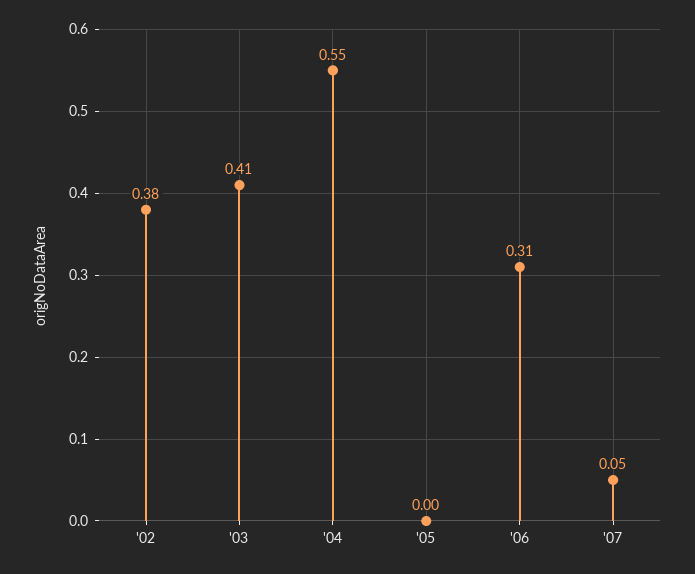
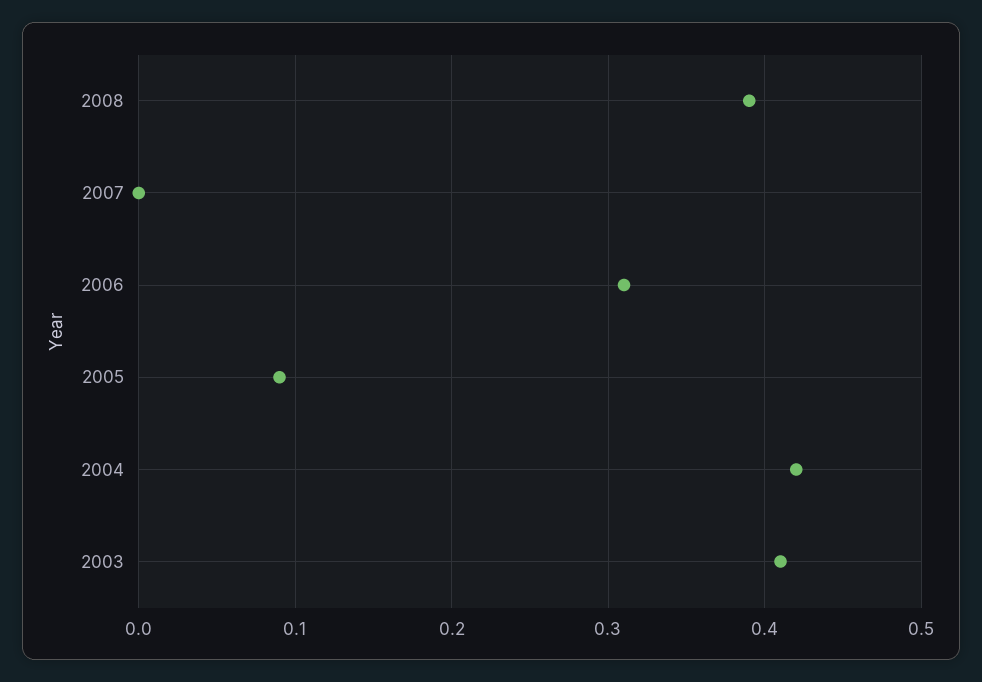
'02: 0.38 -> none
'04: 0.55 -> 0.42
'05: 0 -> 0.09
'07: 0.05 -> 0
2008: none -> 0.39

